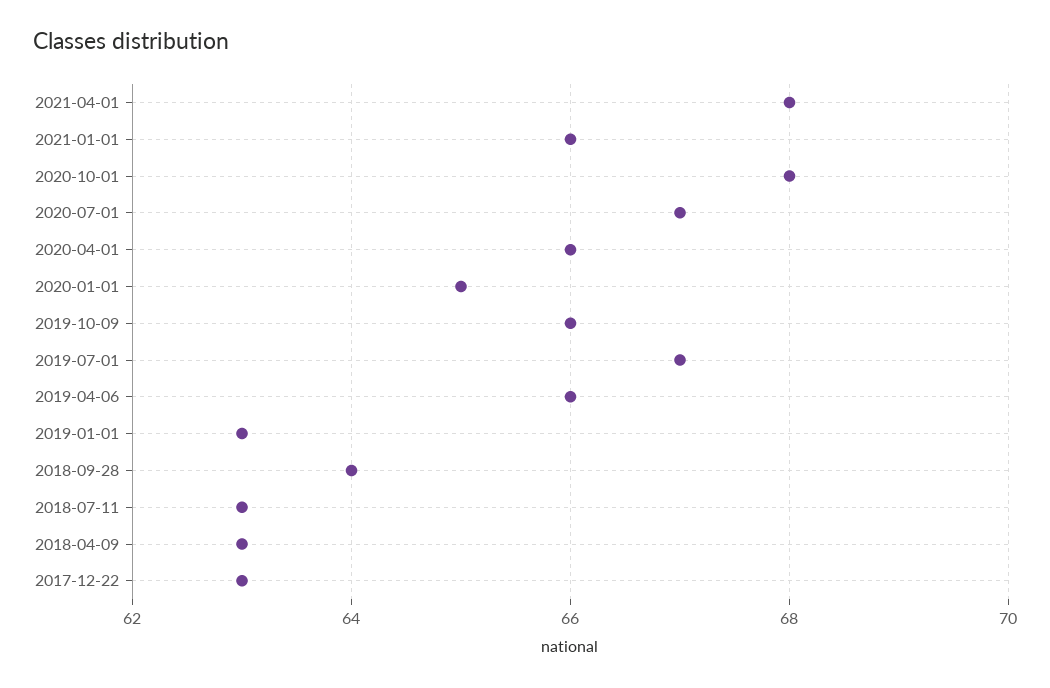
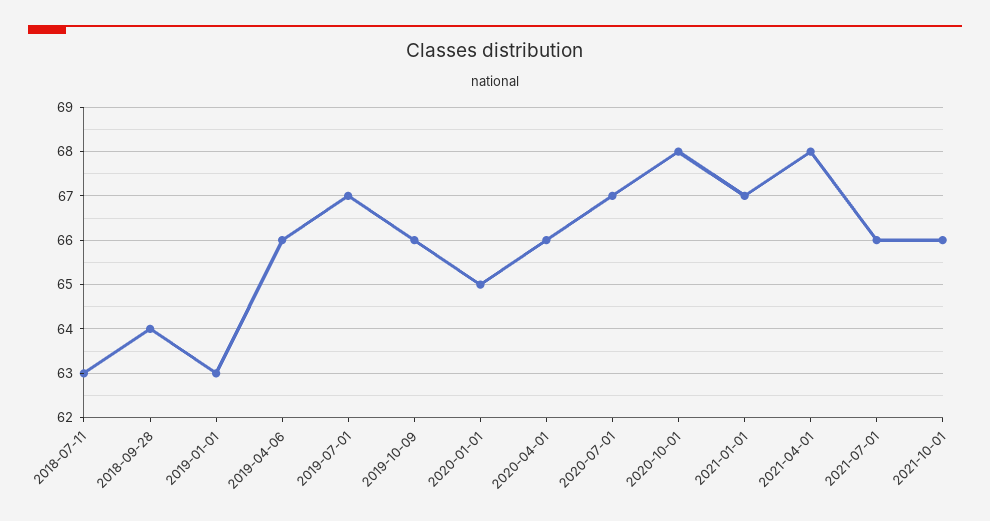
2021-01-01: 66 -> 67
2018-04-09: 63 -> none
2017-12-22: 63 -> none
2021-07-01: none -> 66
2021-10-01: none -> 66

